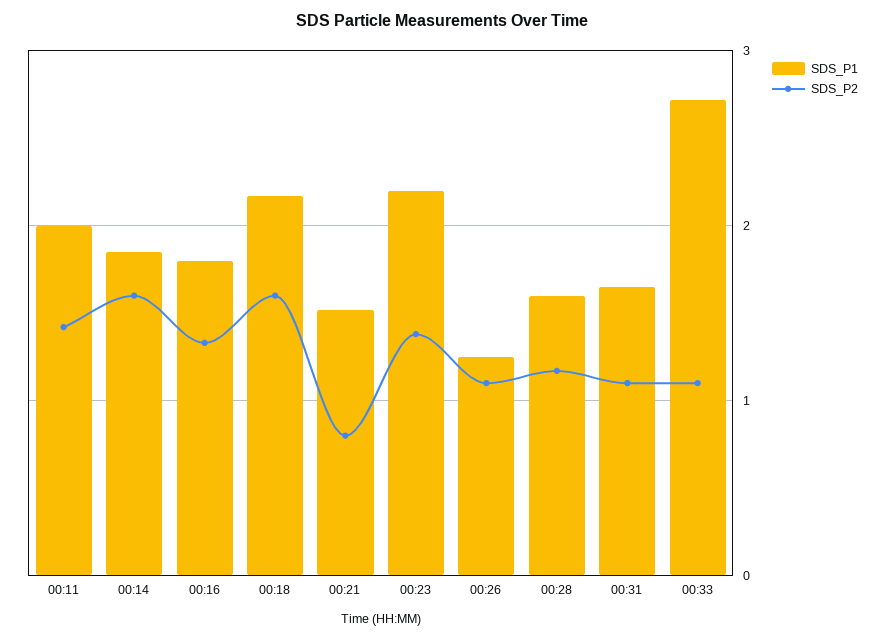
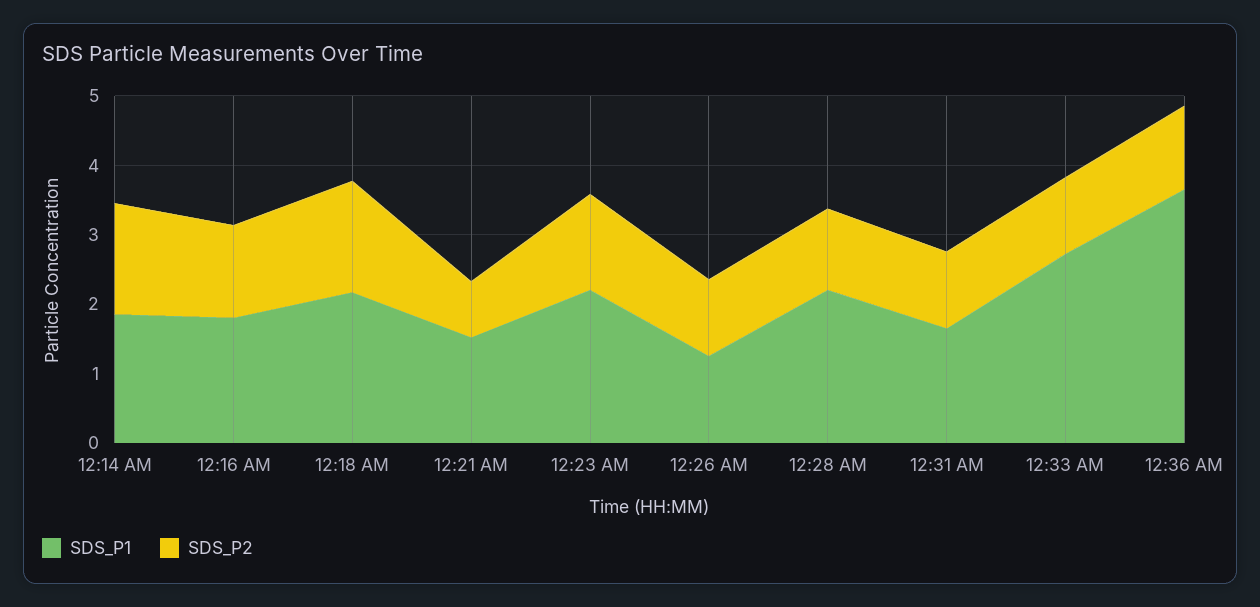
SDS_P1, 00:11: 2 -> none
SDS_P2, 00:11: 1.4 -> none
SDS_P1, 00:28: 1.6 -> 2.2
SDS_P1, 12:36 AM: none -> 3.6
SDS_P2, 12:36 AM: none -> 1.2

